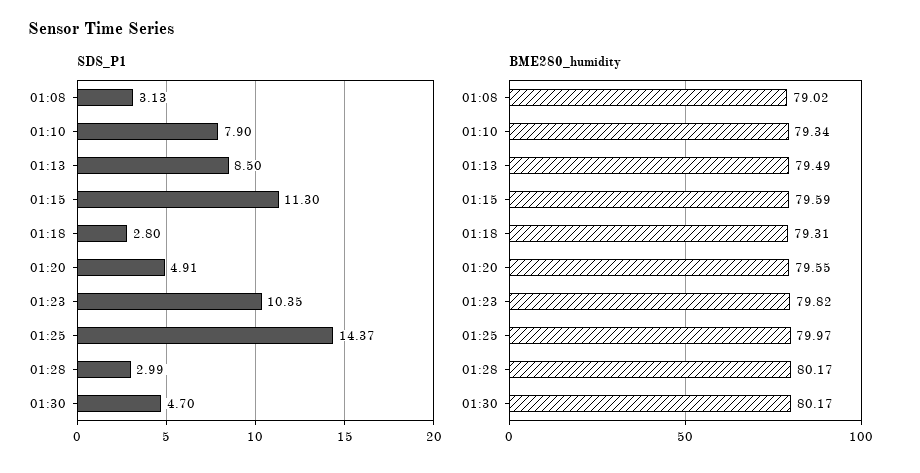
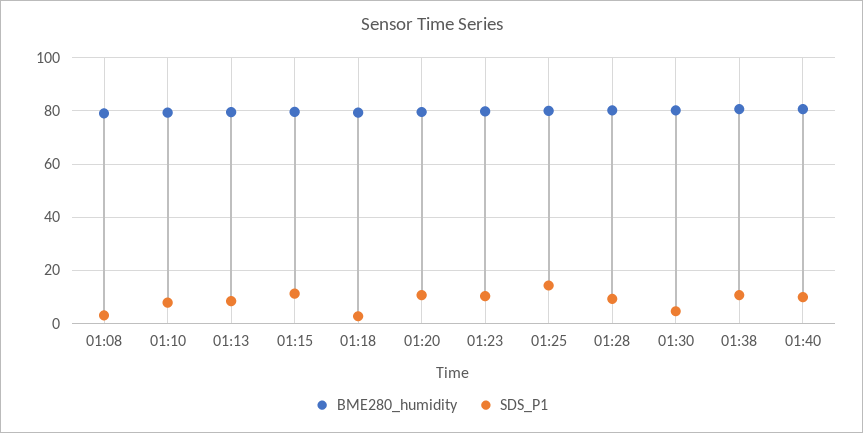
SDS_P1, 01:20: 4.91 -> 10
SDS_P1, 01:28: 2.99 -> 10
BME280_humidity, 01:38: none -> 80
SDS_P1, 01:38: none -> 10
BME280_humidity, 01:40: none -> 80
SDS_P1, 01:40: none -> 10

